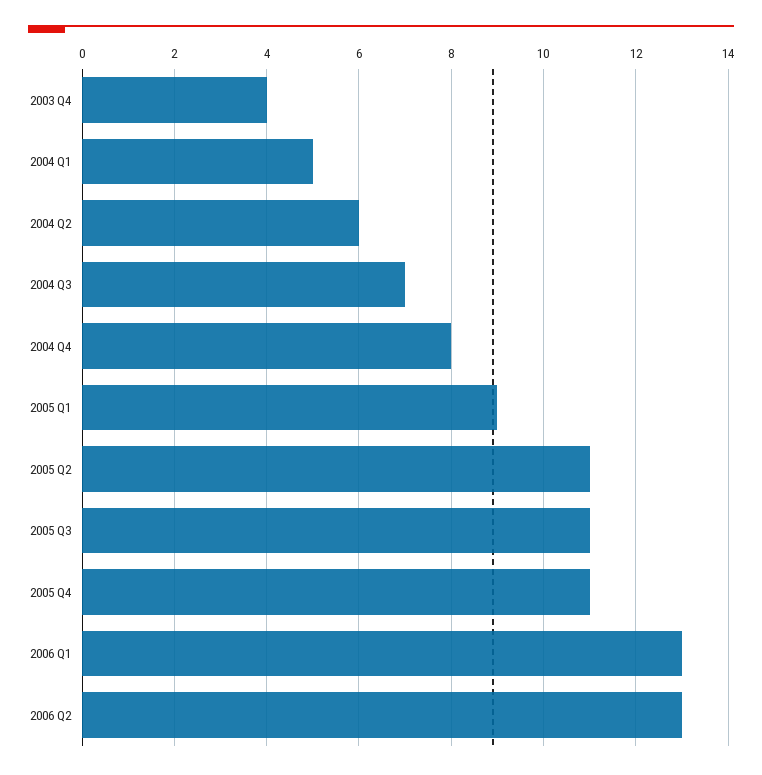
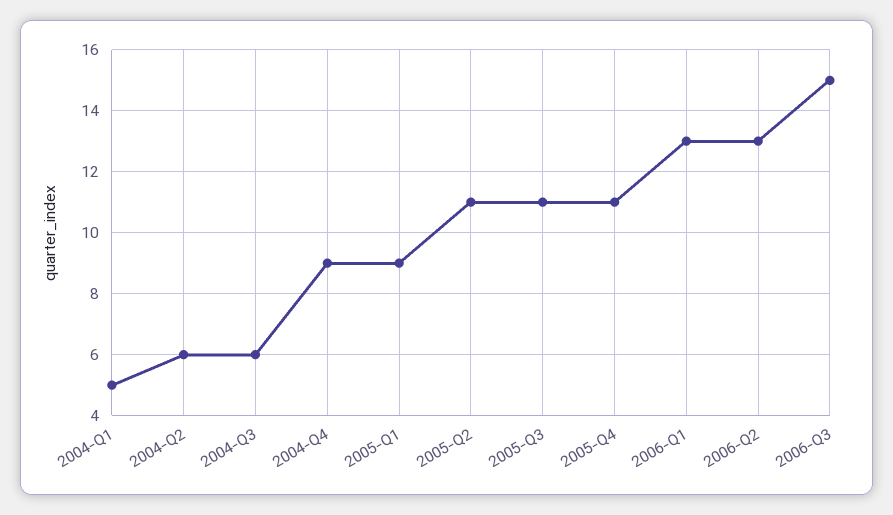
2003 Q4: 4 -> none
2004 Q3: 7 -> 6
2004 Q4: 8 -> 9
2006-Q3: none -> 15

